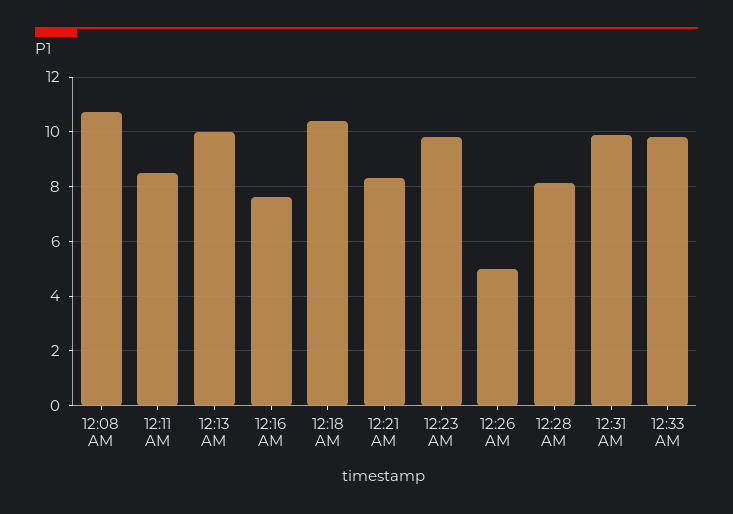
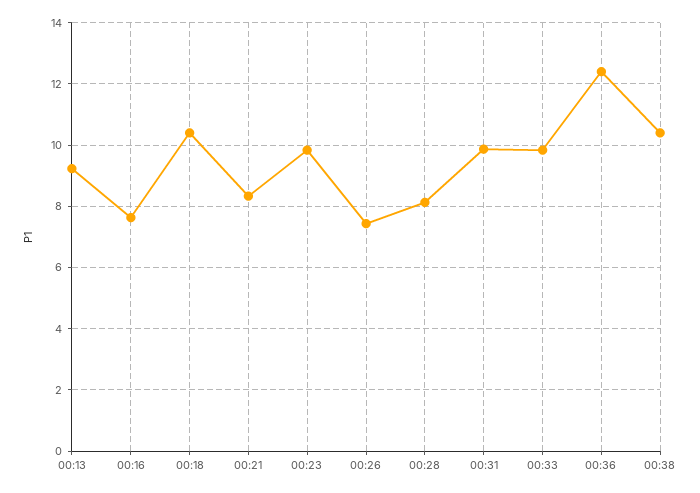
12:08 AM: 10.75 -> none
12:11 AM: 8.5 -> none
12:13 AM: 10 -> 9.2
12:26 AM: 5 -> 7.4
00:36: none -> 12.4
00:38: none -> 10.4

